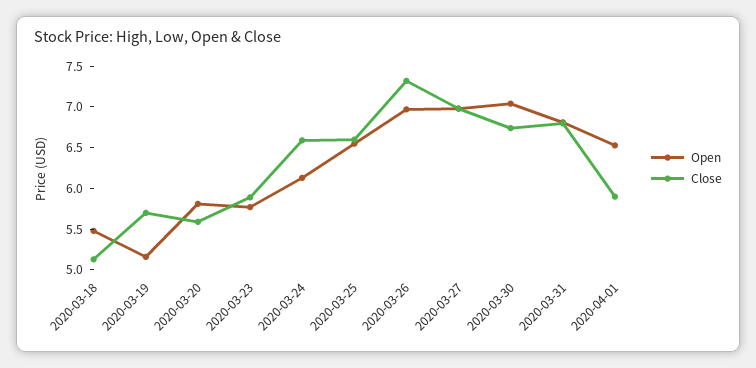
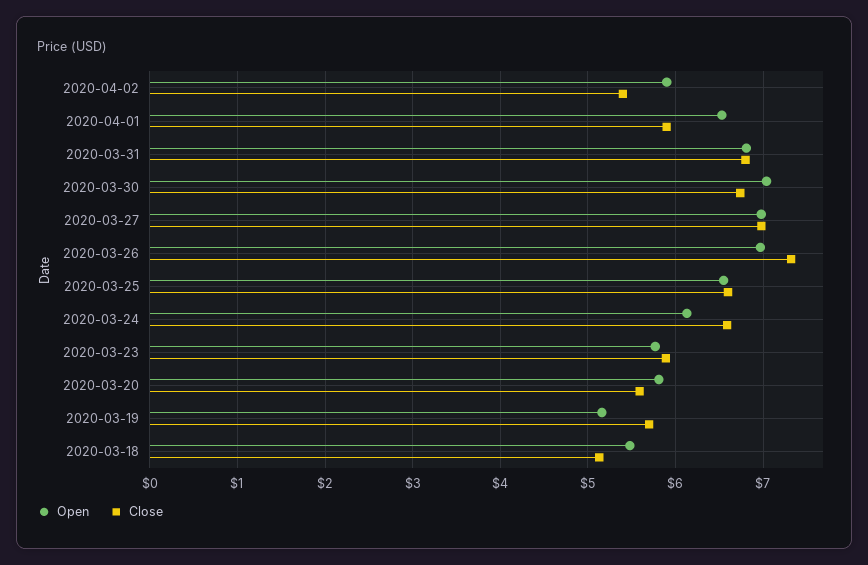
Open, 2020-04-02: none -> 5.9
Close, 2020-04-02: none -> 5.4

